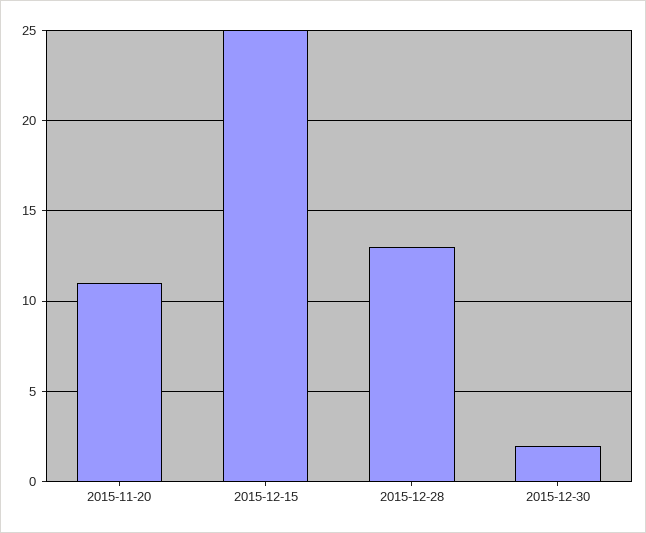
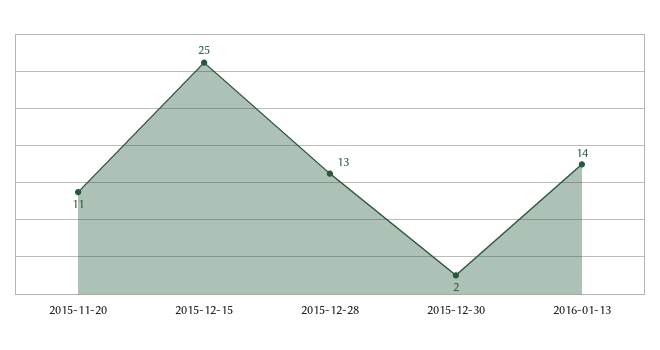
2016-01-13: none -> 14

